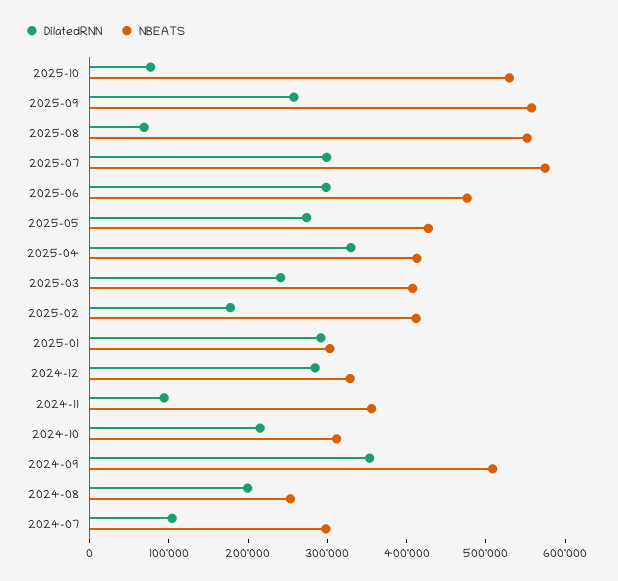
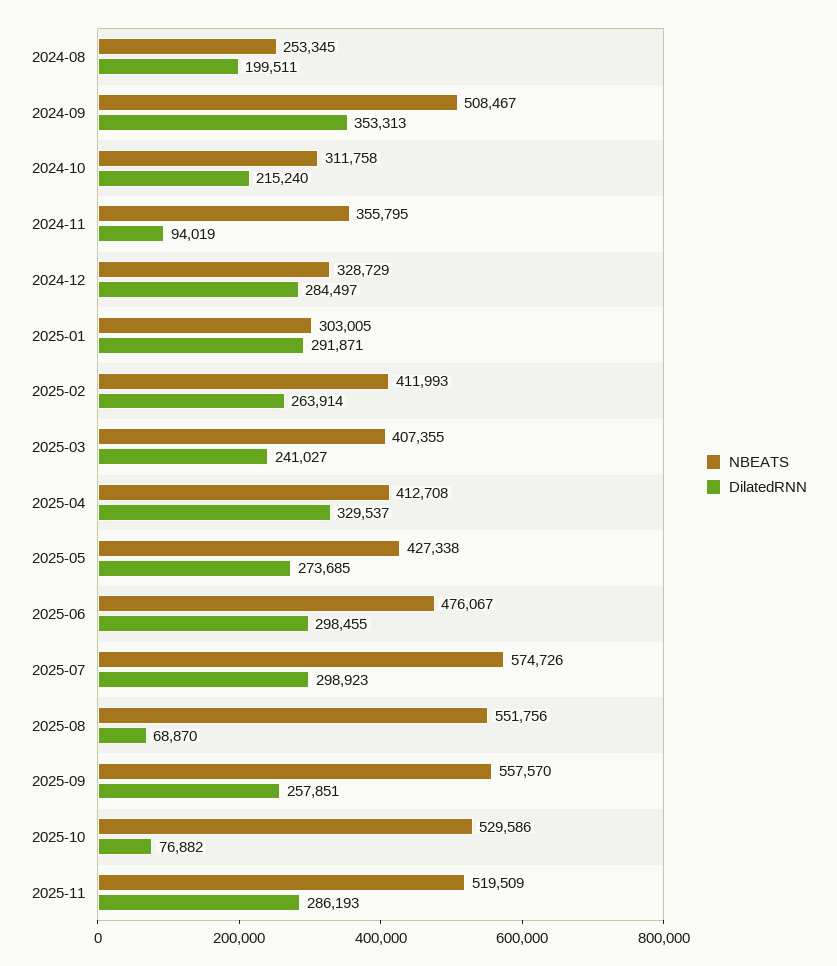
DilatedRNN, 2025-02: 180000 -> 263914
DilatedRNN, 2024-07: 100000 -> none
NBEATS, 2024-07: 300000 -> none
NBEATS, 2025-11: none -> 519509
DilatedRNN, 2025-11: none -> 286193

